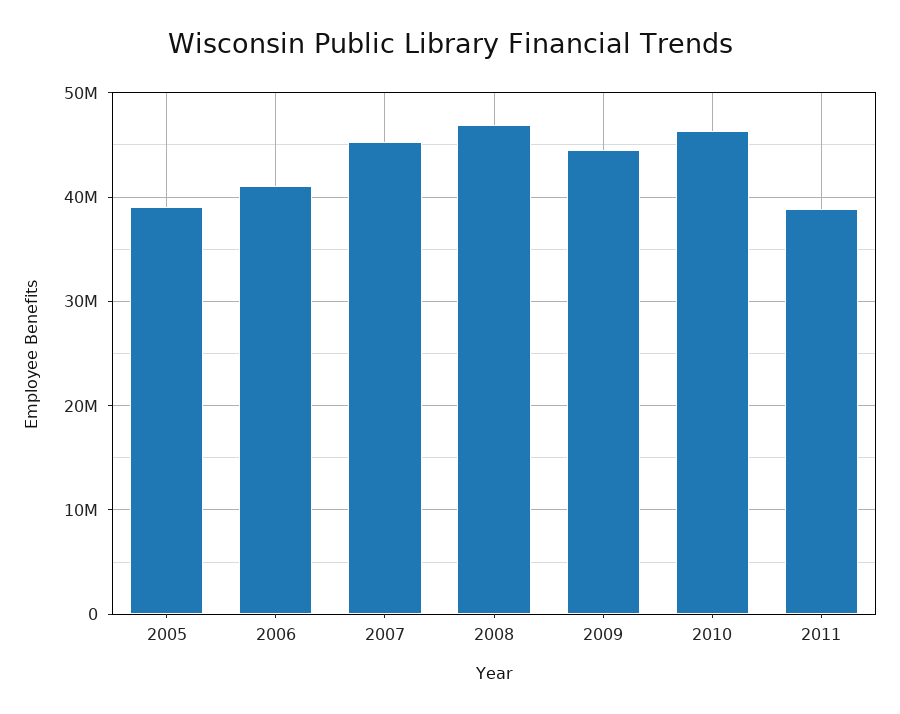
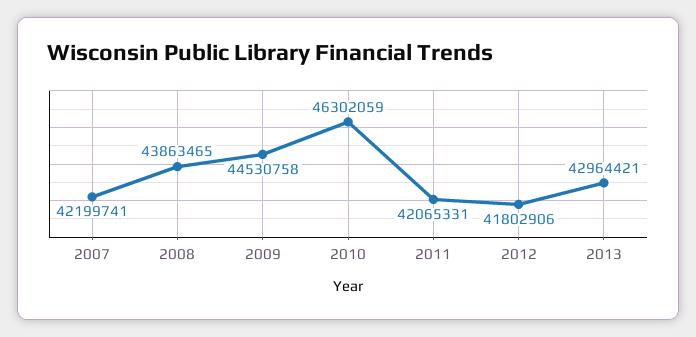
2005: 39000000 -> none
2006: 41000000 -> none
2007: 45000000 -> 42199741
2008: 47000000 -> 43863465
2011: 39000000 -> 42065331
2012: none -> 41802906
2013: none -> 42964421

